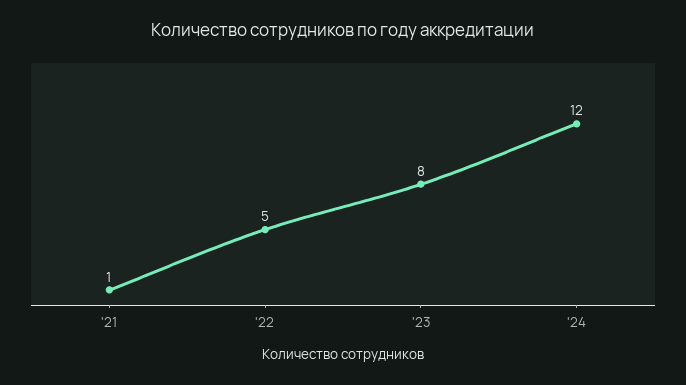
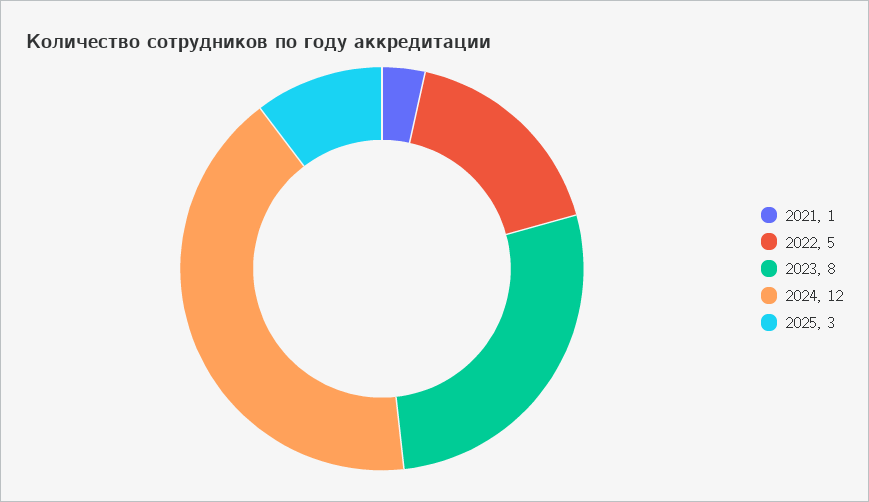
2025: none -> 3

